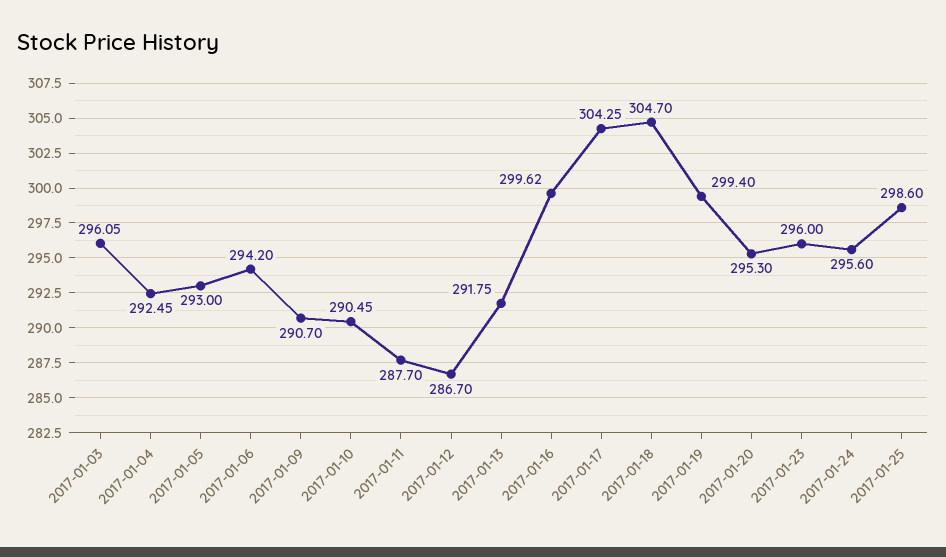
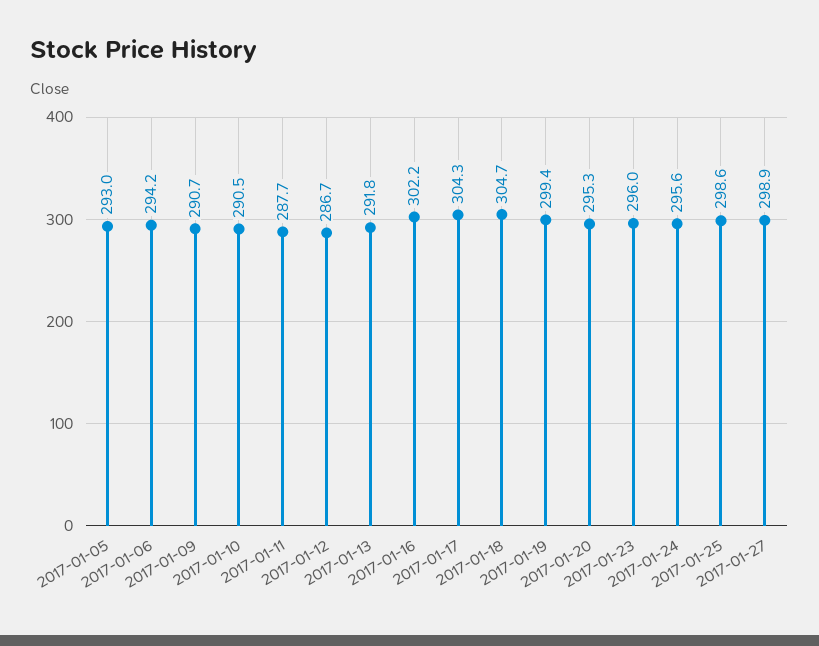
2017-01-03: 296.05 -> none
2017-01-04: 292.45 -> none
2017-01-16: 299.62 -> 302.2
2017-01-27: none -> 298.9

